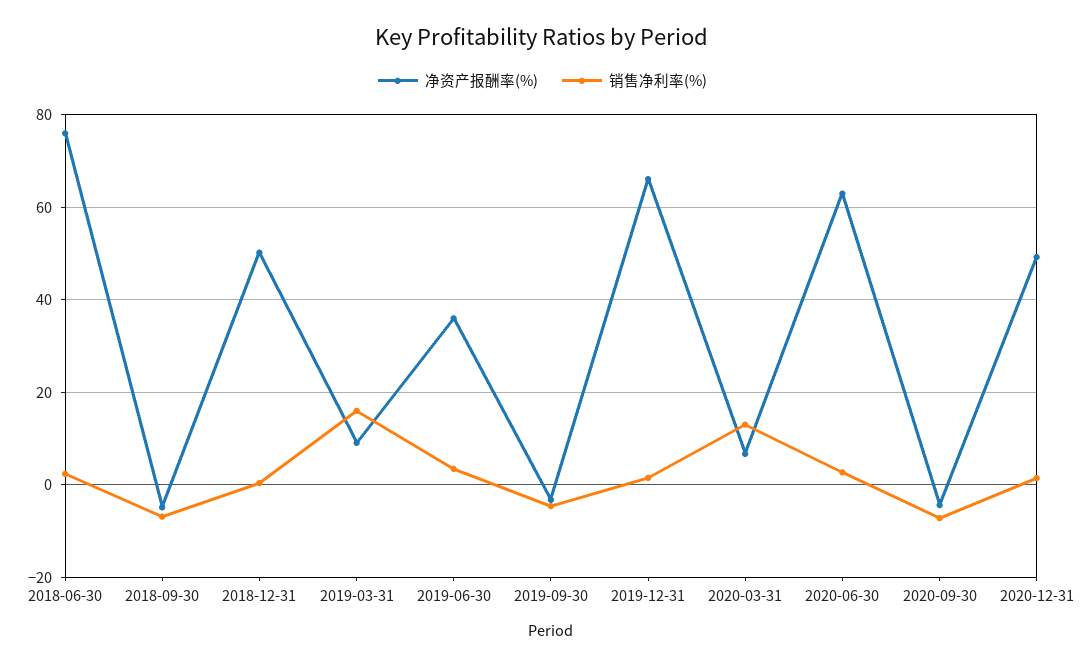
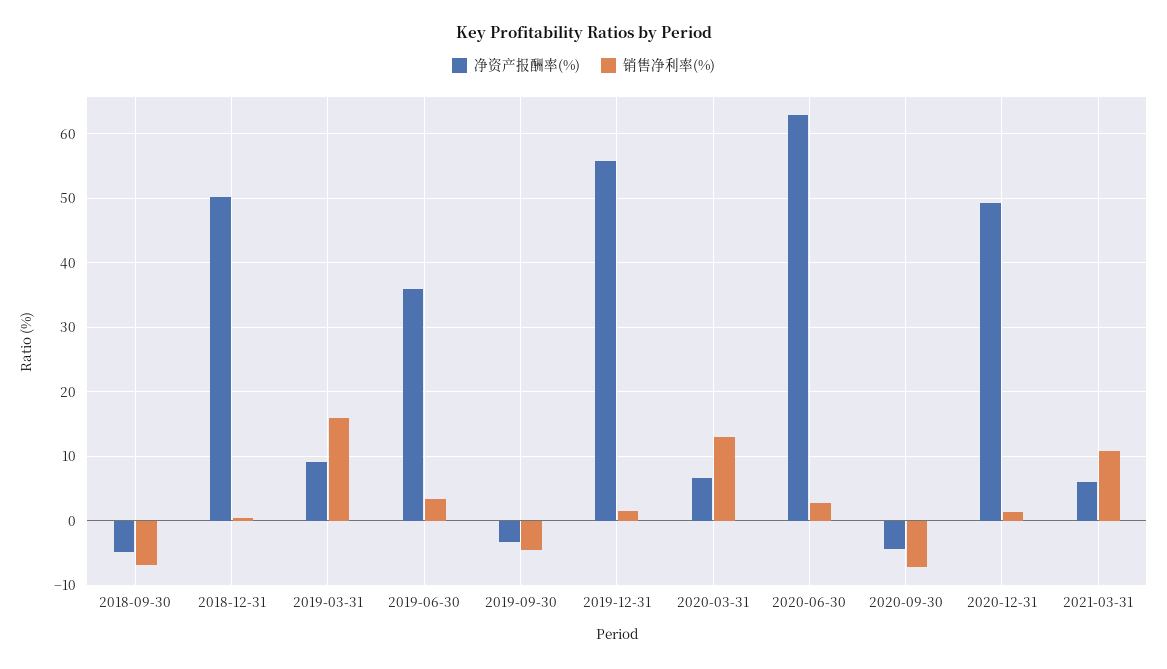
净资产报酬率(%), 2018-06-30: 76 -> none
销售净利率(%), 2018-06-30: 2 -> none
净资产报酬率(%), 2019-12-31: 66 -> 56
净资产报酬率(%), 2021-03-31: none -> 6
销售净利率(%), 2021-03-31: none -> 11

